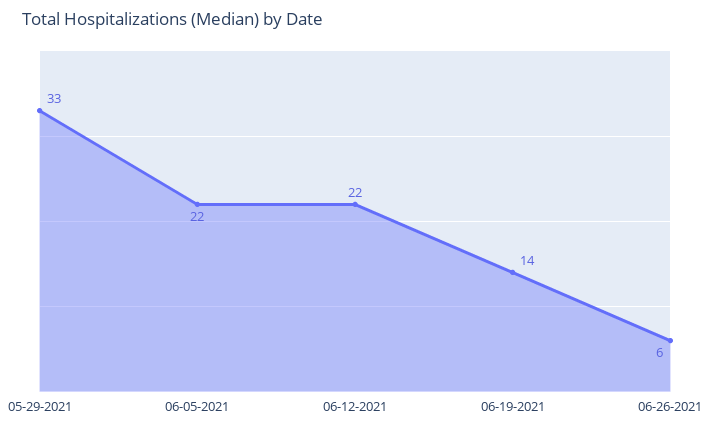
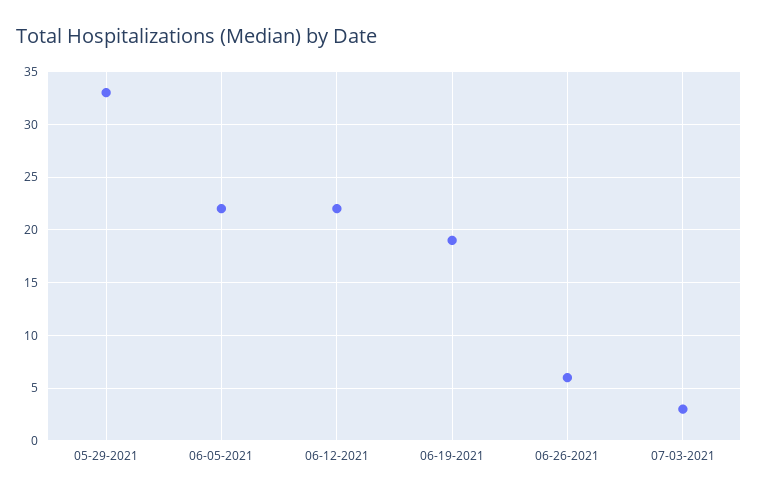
06-19-2021: 14 -> 19
07-03-2021: none -> 3

